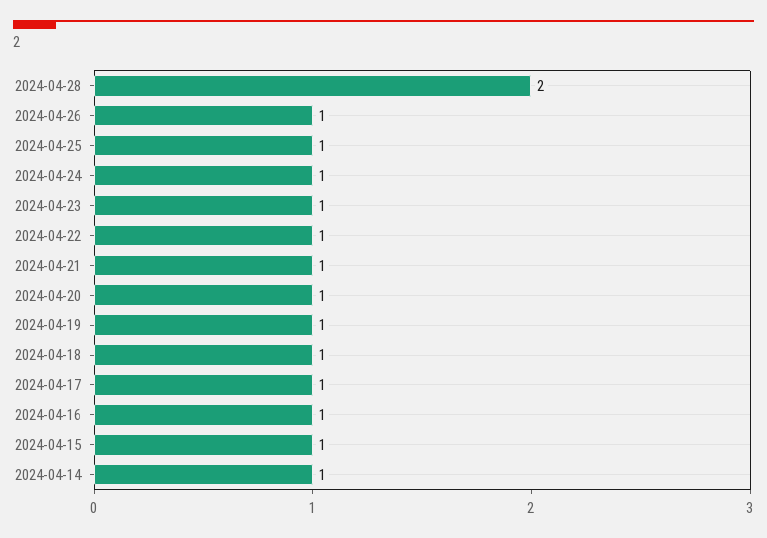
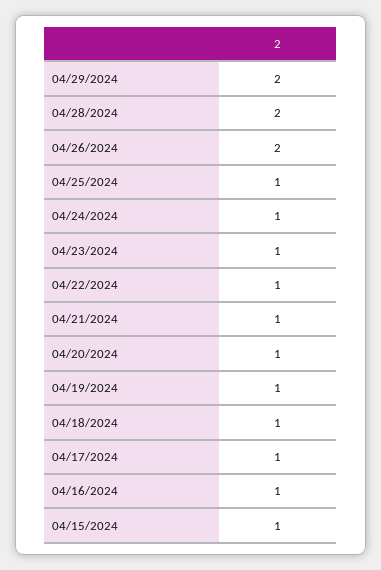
2024-04-26: 1 -> 2
2024-04-14: 1 -> none
04/29/2024: none -> 2

